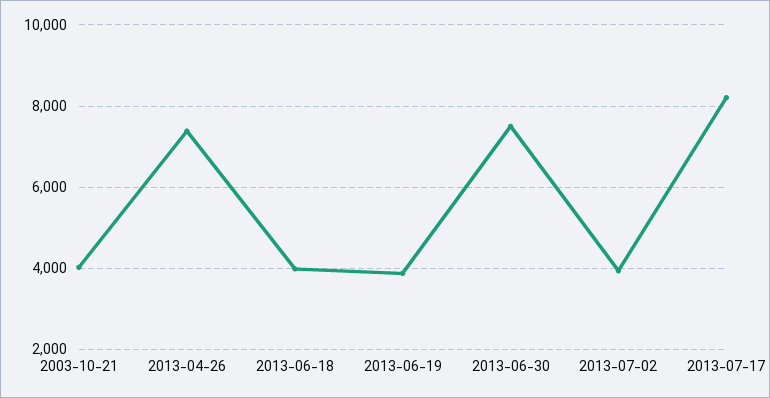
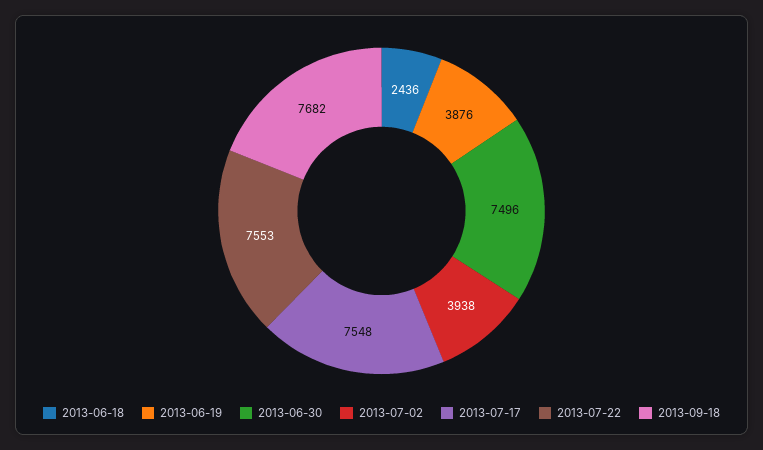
2003-10-21: 4000 -> none
2013-04-26: 7400 -> none
2013-06-18: 4000 -> 2436
2013-07-17: 8200 -> 7548
2013-07-22: none -> 7553
2013-09-18: none -> 7682

